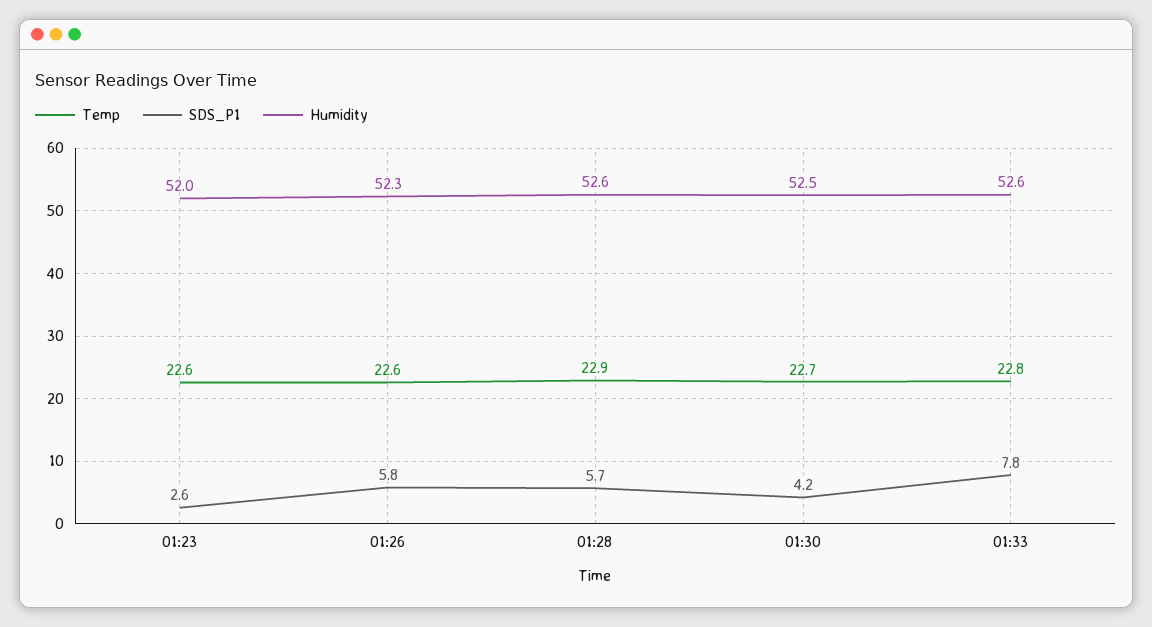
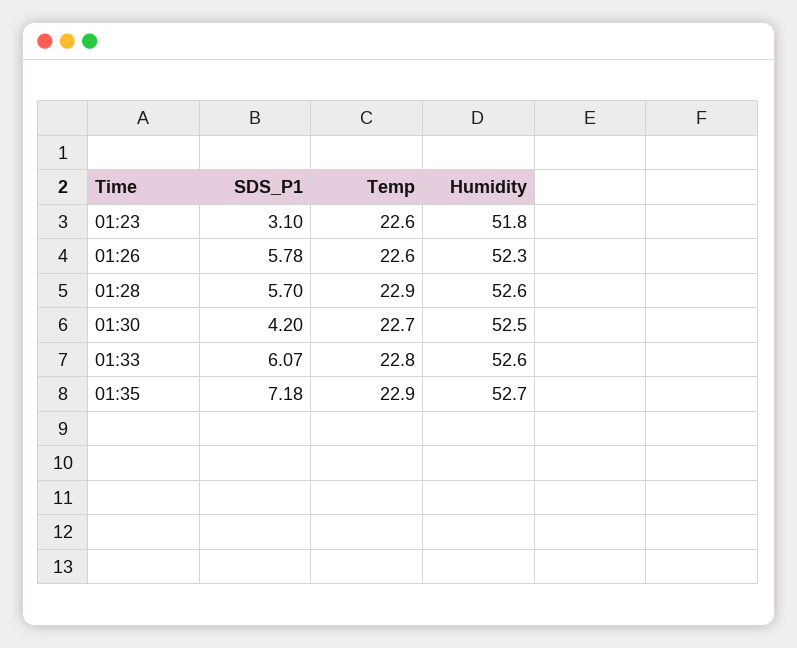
SDS_P1, 01:23: 2.6 -> 3.1
Humidity, 01:23: 52 -> 51.8
SDS_P1, 01:33: 7.8 -> 6.07
SDS_P1, 01:35: none -> 7.18
Temp, 01:35: none -> 22.9
Humidity, 01:35: none -> 52.7

